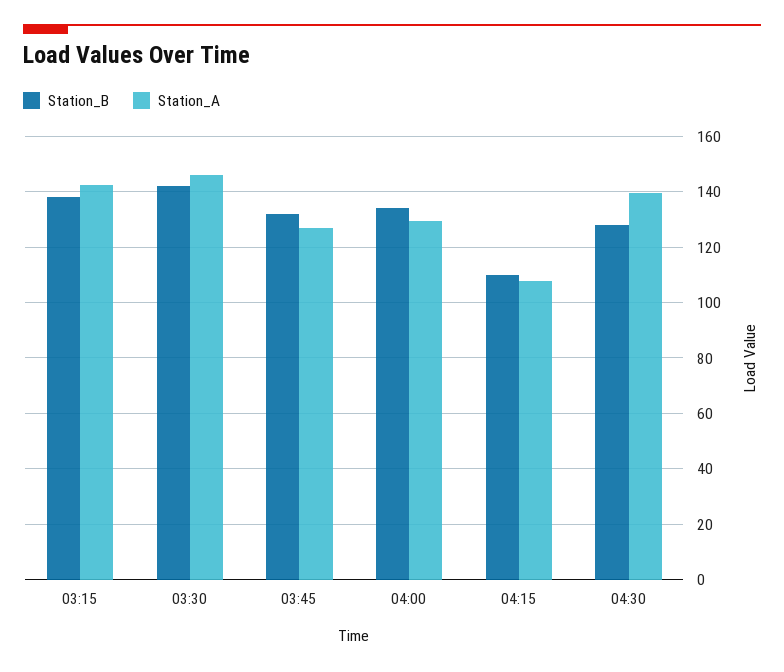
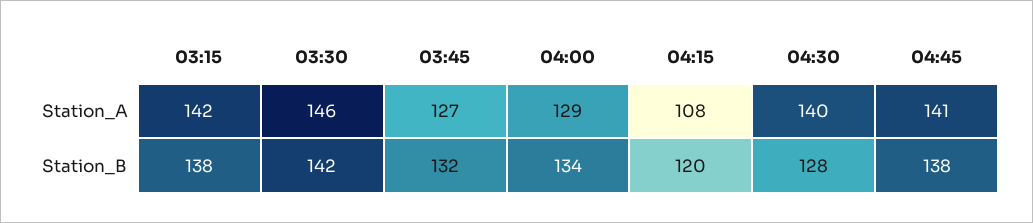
Station_B, 04:15: 110 -> 120
Station_A, 04:45: none -> 141
Station_B, 04:45: none -> 138

